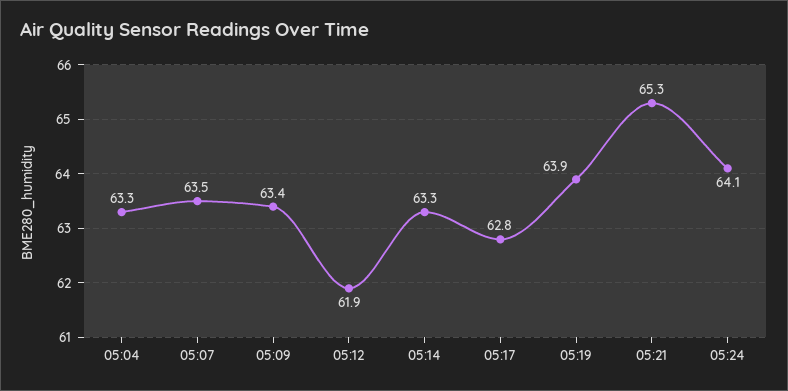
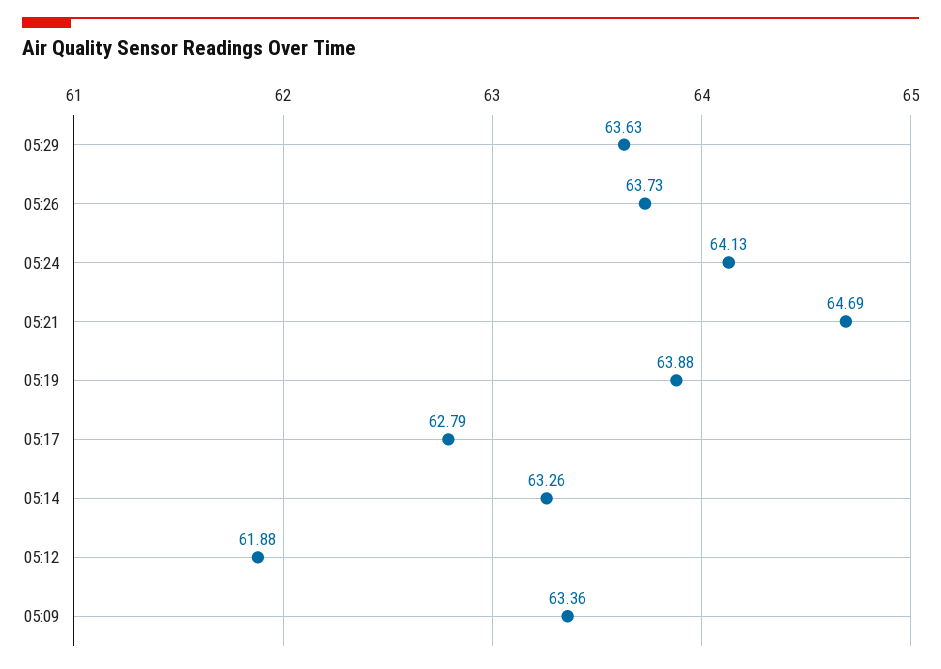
05:04: 63.3 -> none
05:07: 63.5 -> none
05:21: 65.3 -> 64.69
05:29: none -> 63.63
05:26: none -> 63.73

